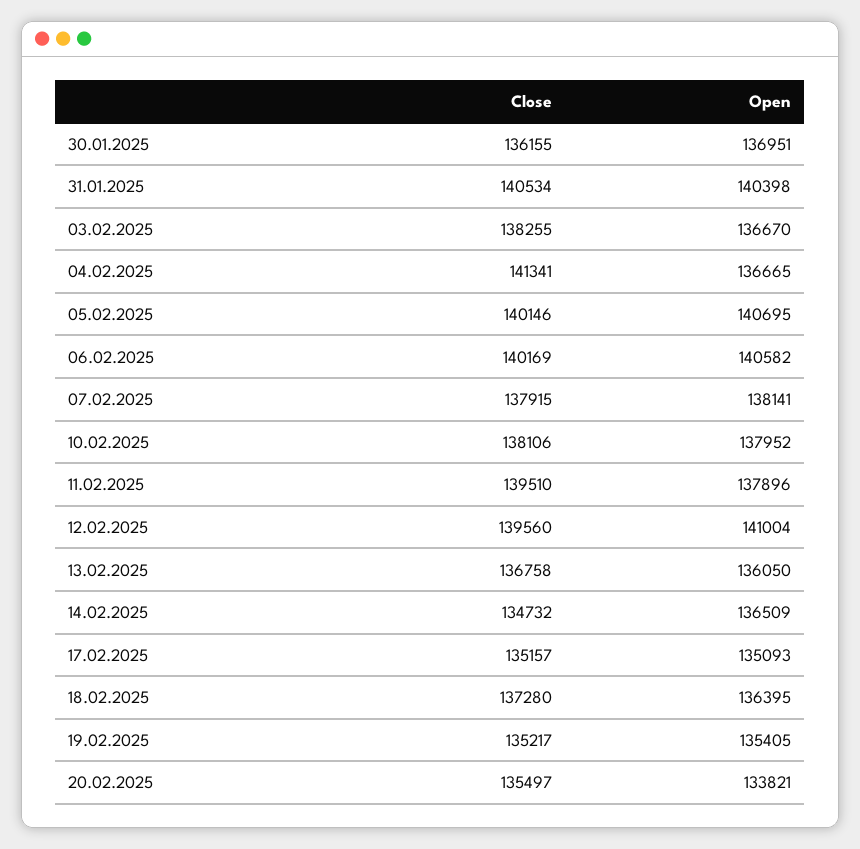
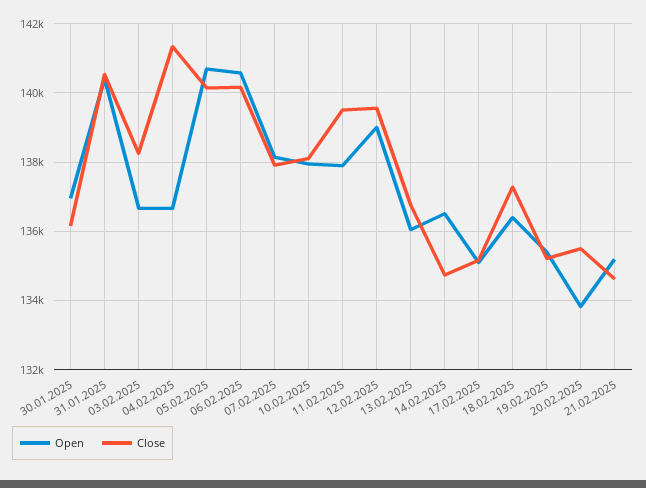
Open, 12.02.2025: 141004 -> 139000
Open, 21.02.2025: none -> 135200
Close, 21.02.2025: none -> 134600

